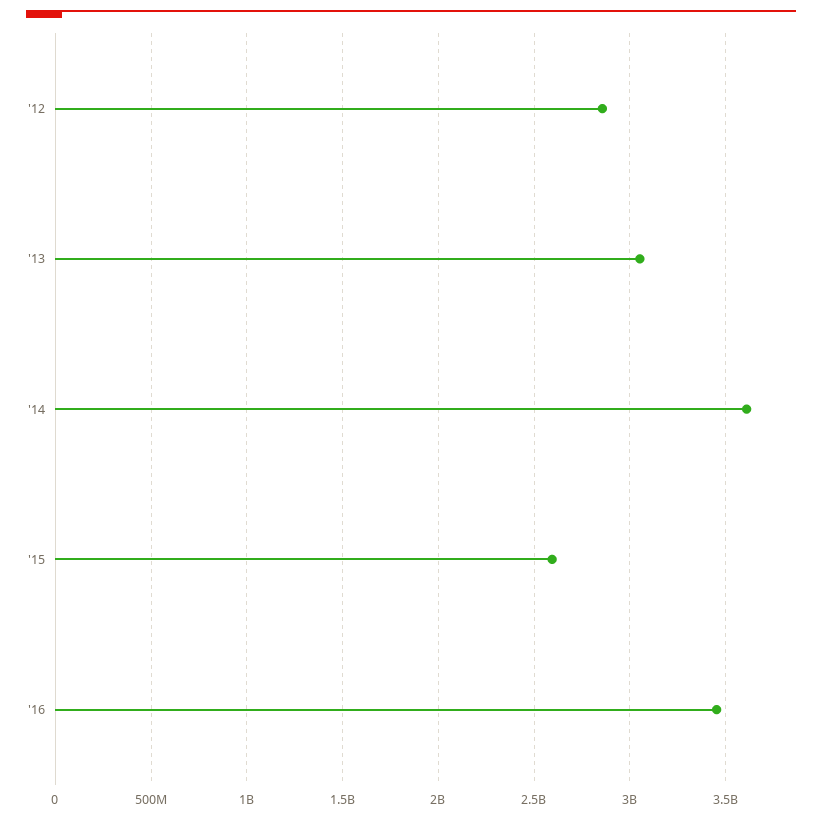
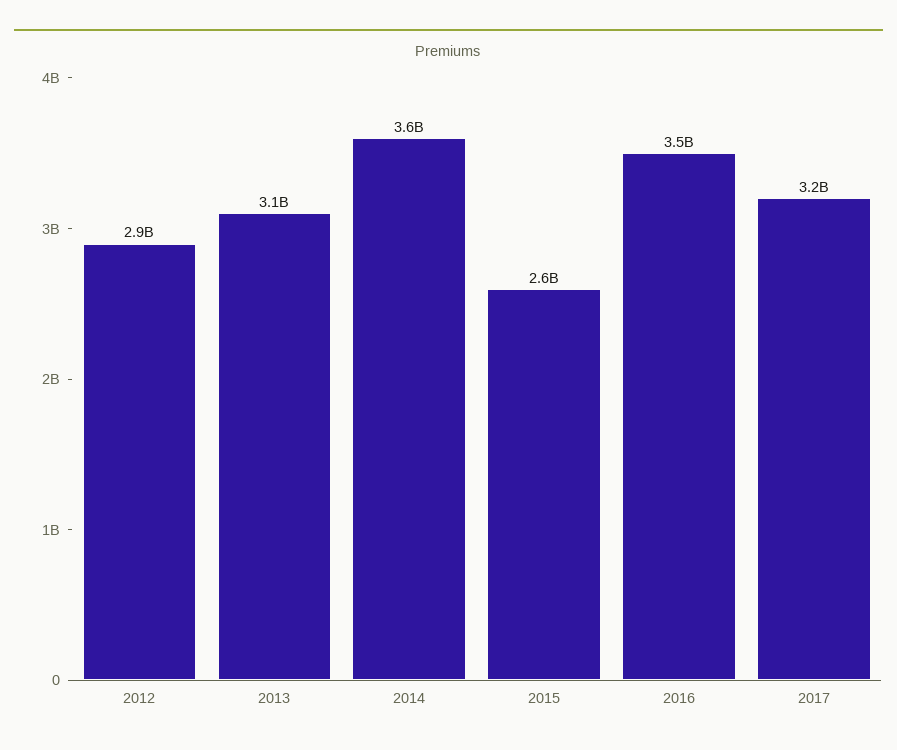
2017: none -> 3200000000

